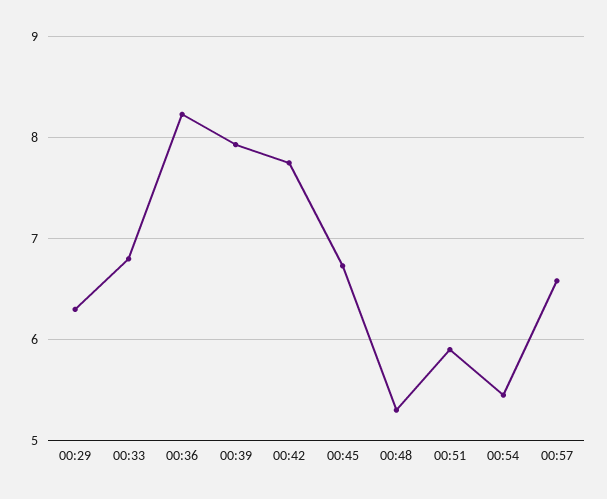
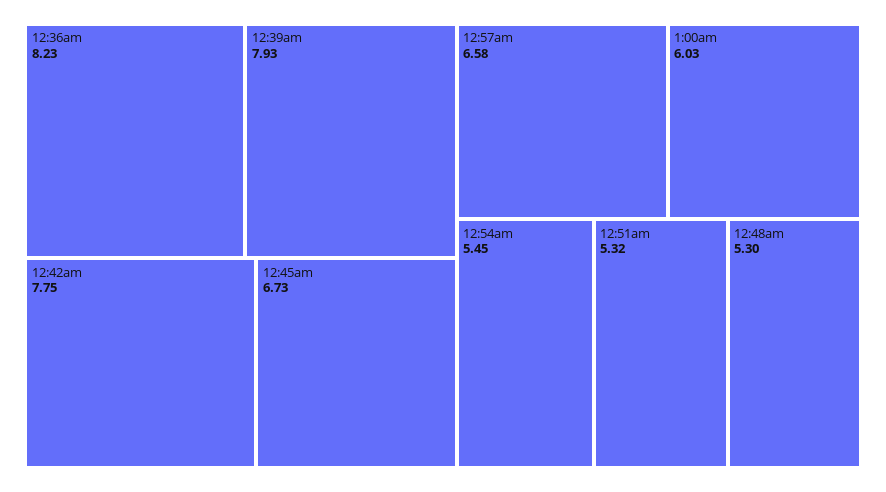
00:29: 6.3 -> none
00:33: 6.8 -> none
00:51: 5.9 -> 5.32
1:00am: none -> 6.03

